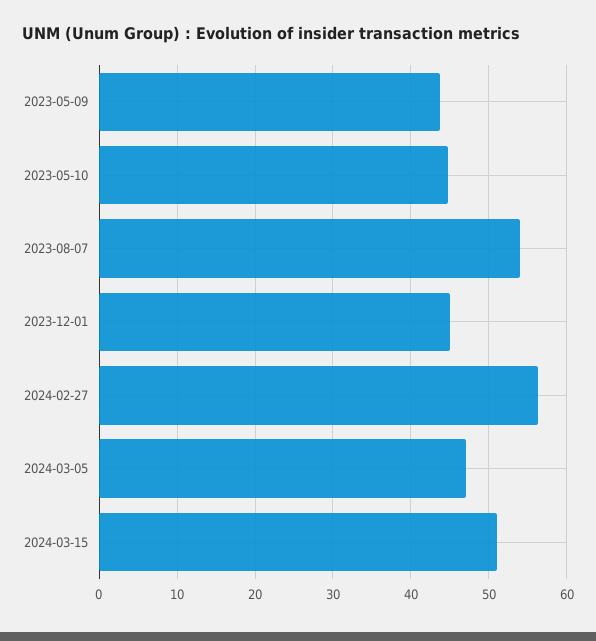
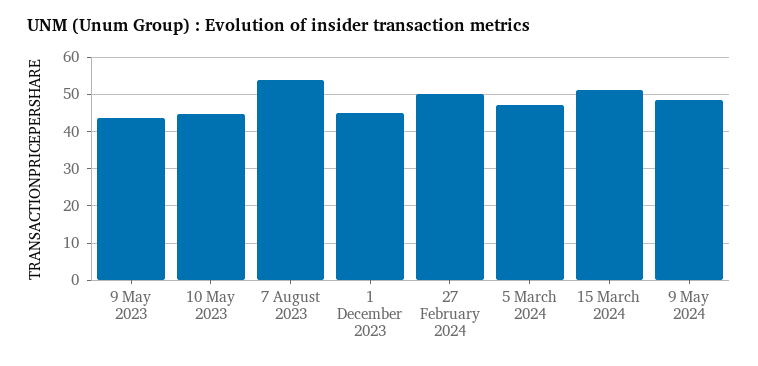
2024-02-27: 56 -> 50
9 May 2024: none -> 48

